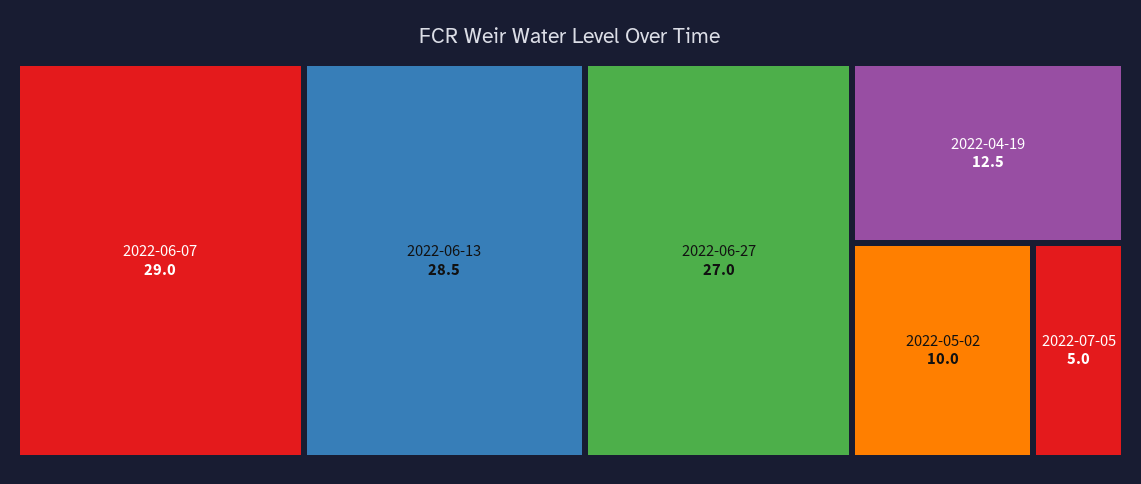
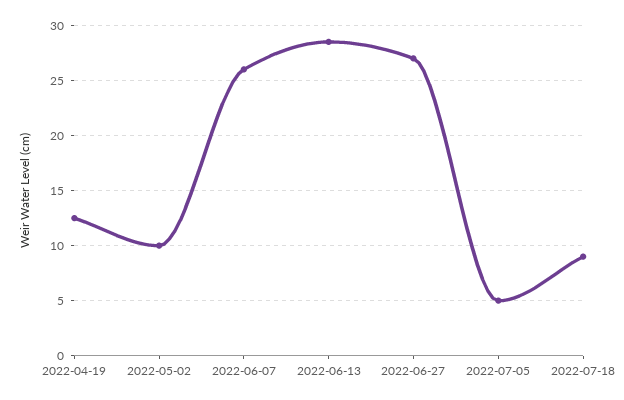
2022-06-07: 29 -> 26
2022-07-18: none -> 9

